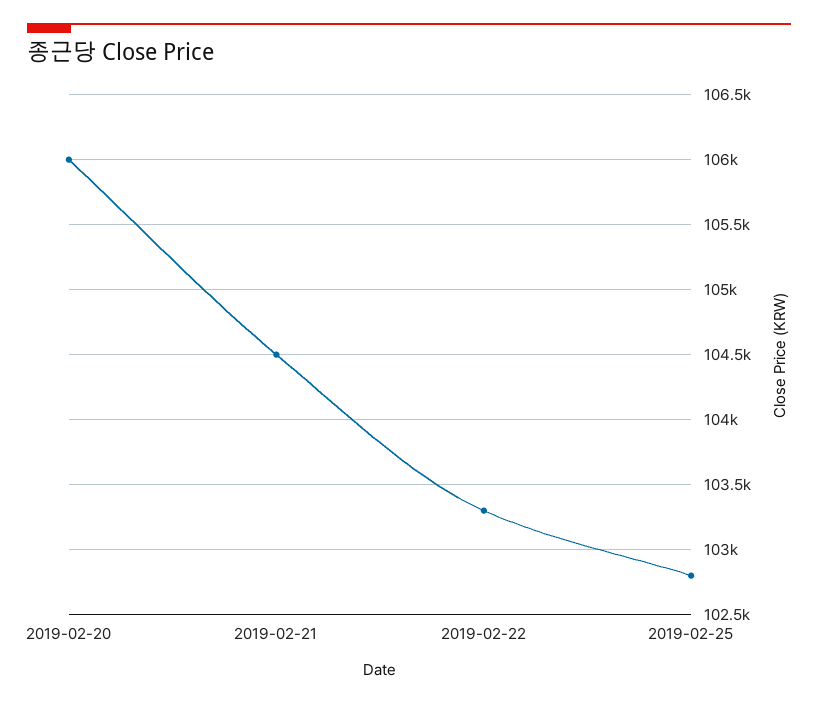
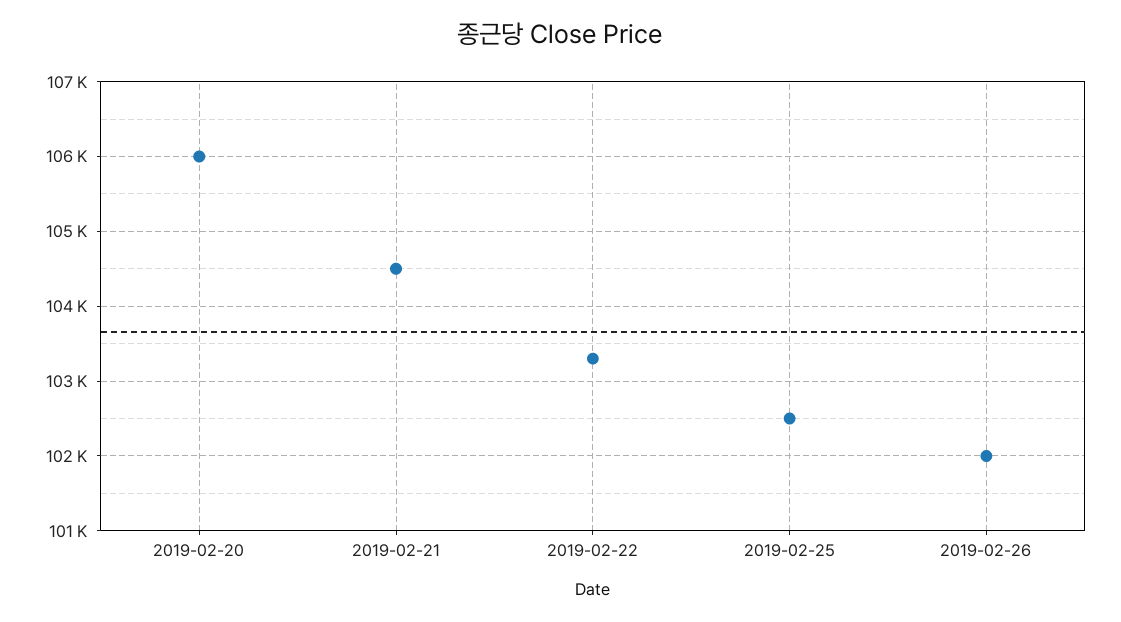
2019-02-25: 102800 -> 102500
2019-02-26: none -> 102000

